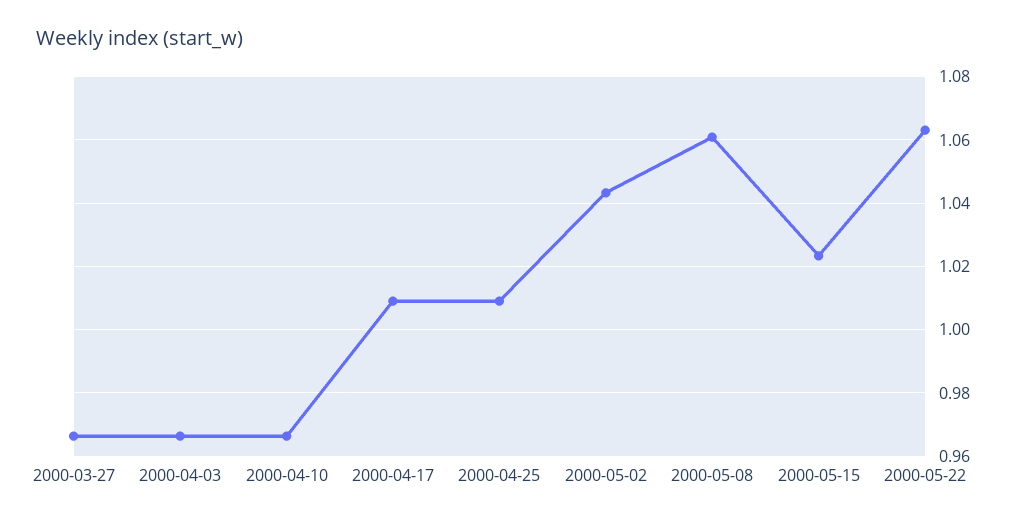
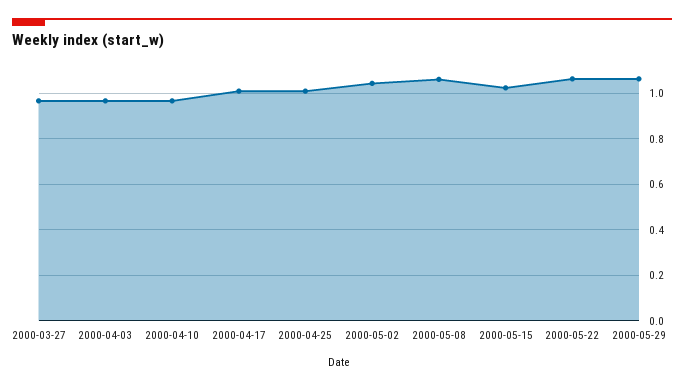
2000-05-29: none -> 1.05

